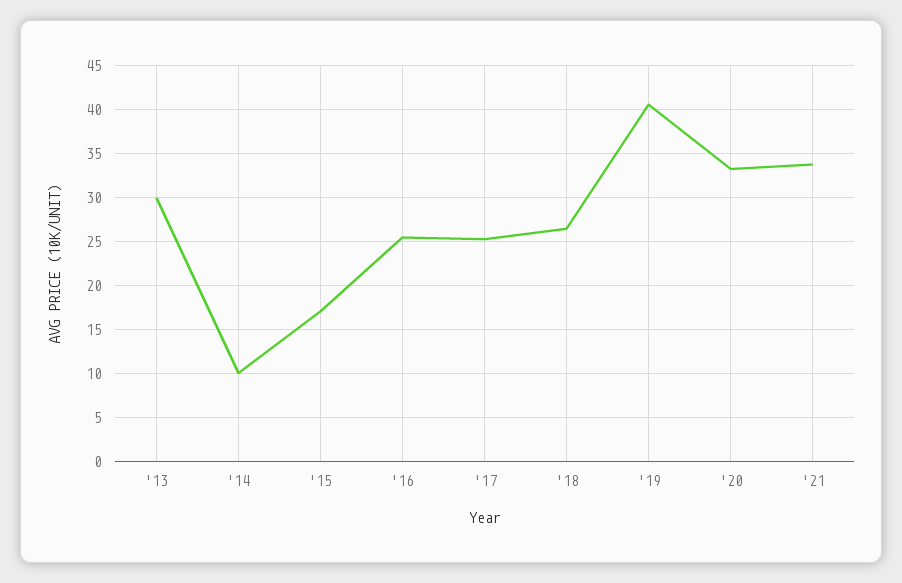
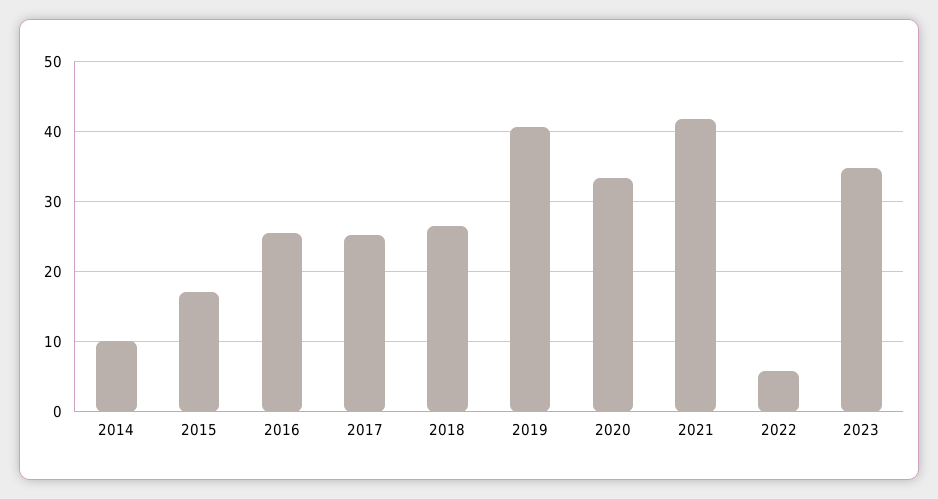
'13: 30 -> none
'21: 34 -> 42
2022: none -> 6
2023: none -> 35

